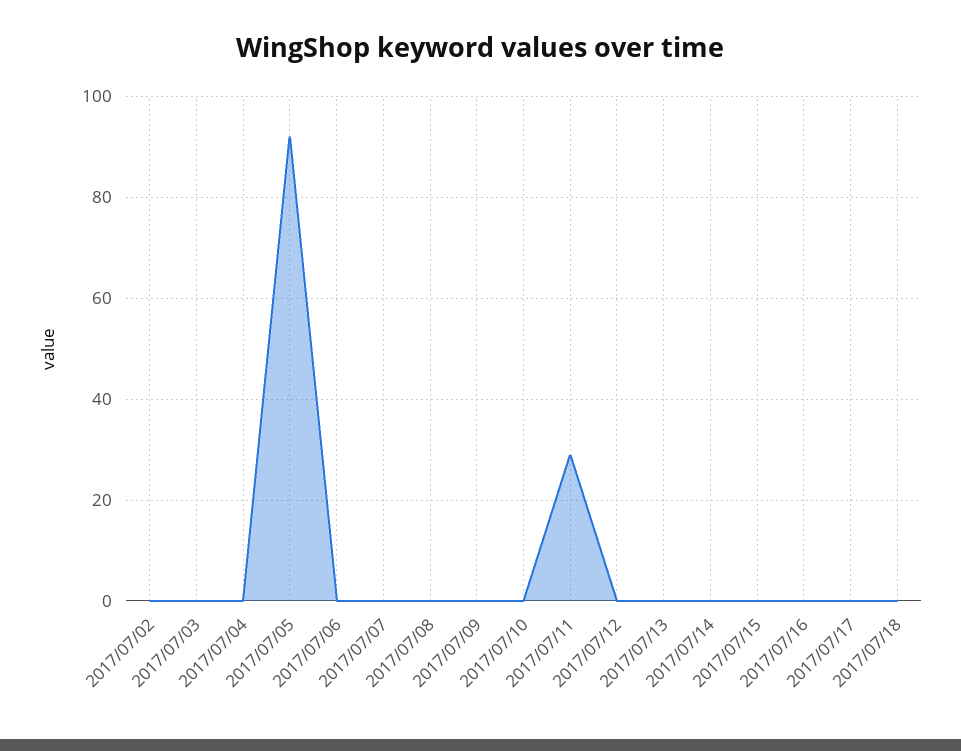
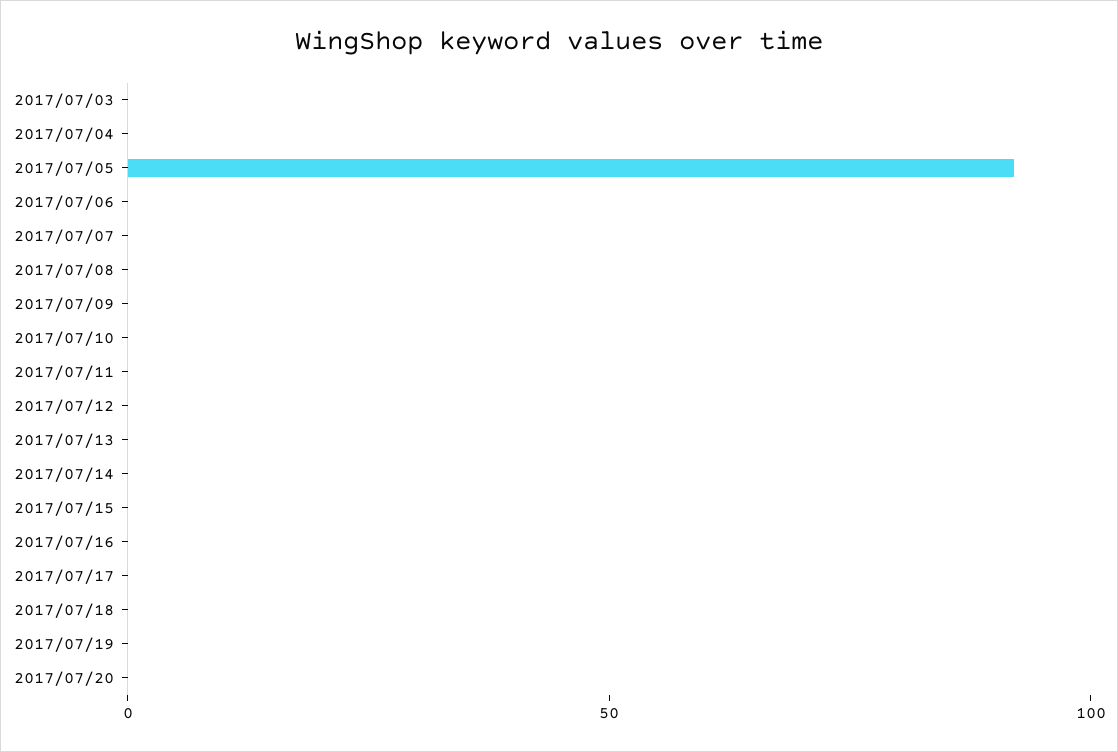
2017/07/02: 0 -> none
2017/07/11: 30 -> 0
2017/07/19: none -> 0
2017/07/20: none -> 0

